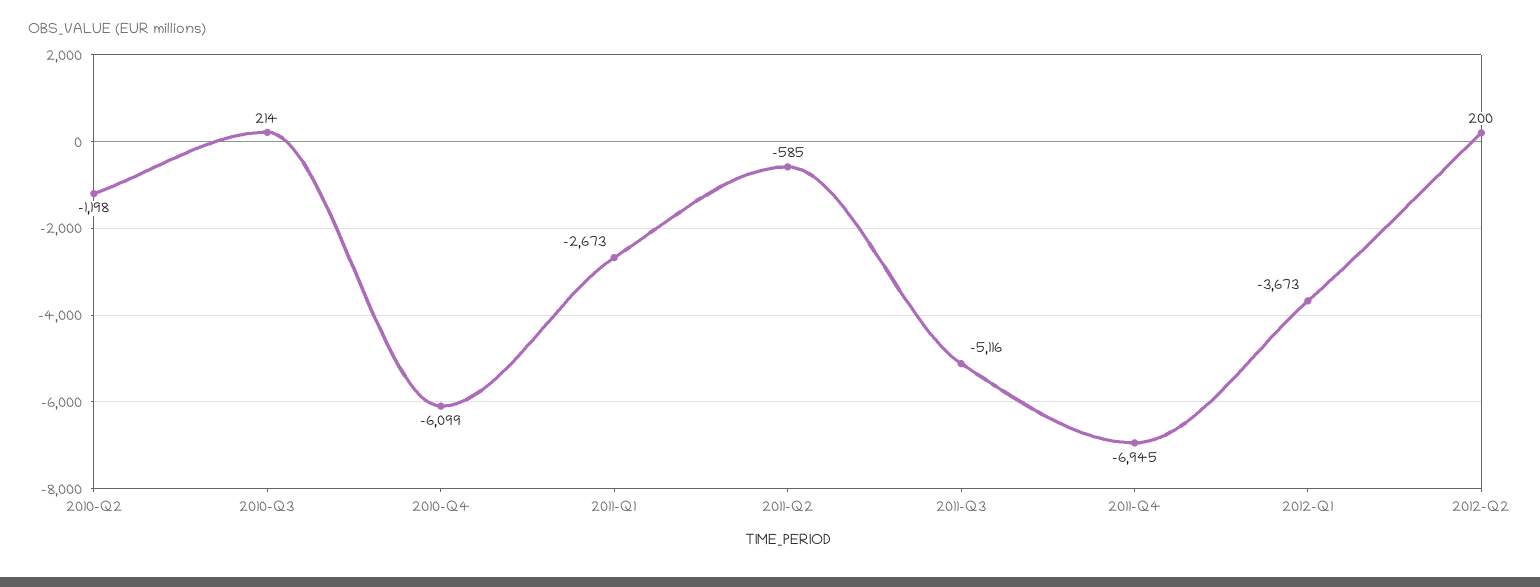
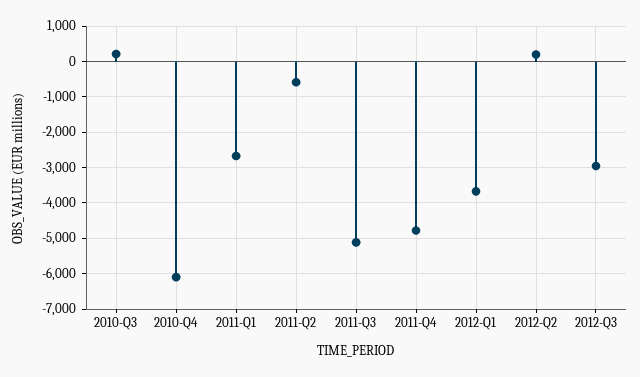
2010-Q2: -1198 -> none
2011-Q4: -6945 -> -4800
2012-Q3: none -> -3000

